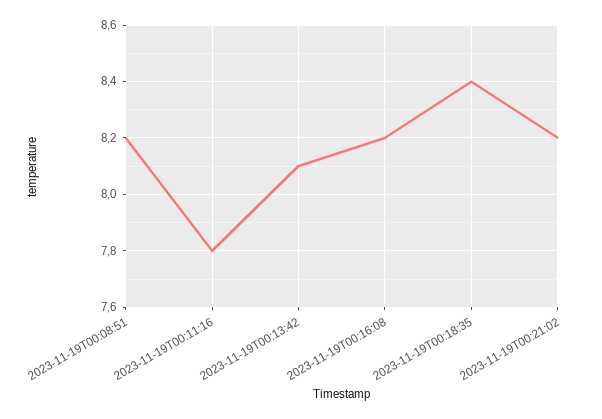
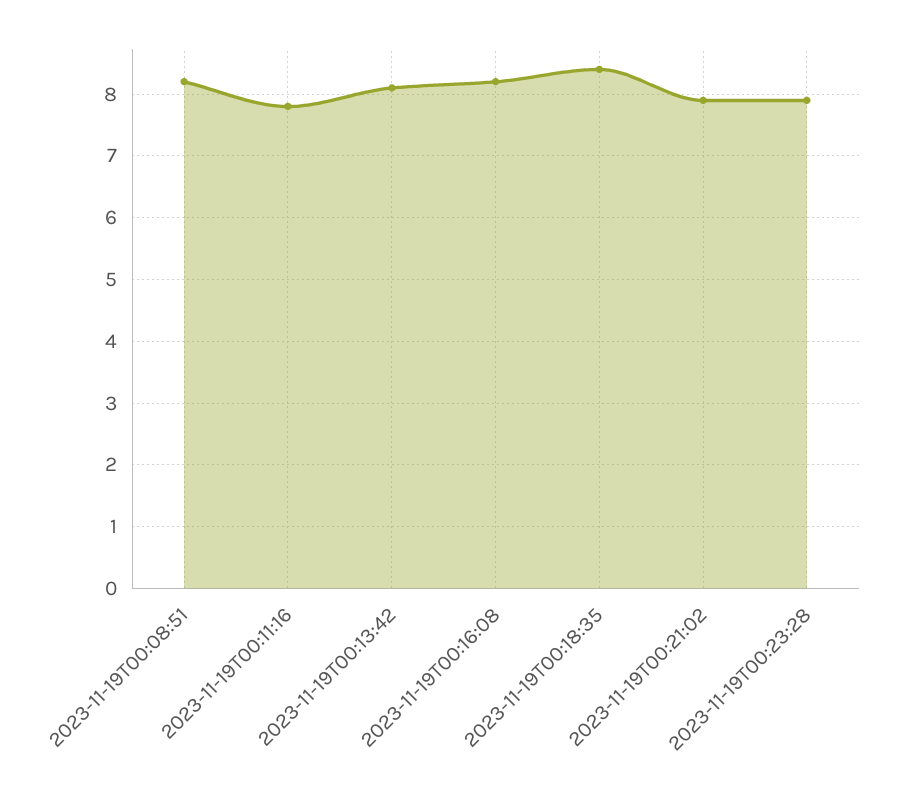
2023-11-19T00:21:02: 8.2 -> 7.9
2023-11-19T00:23:28: none -> 7.9

